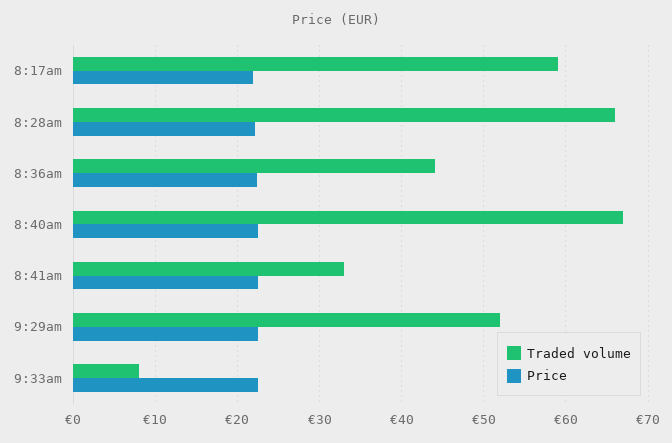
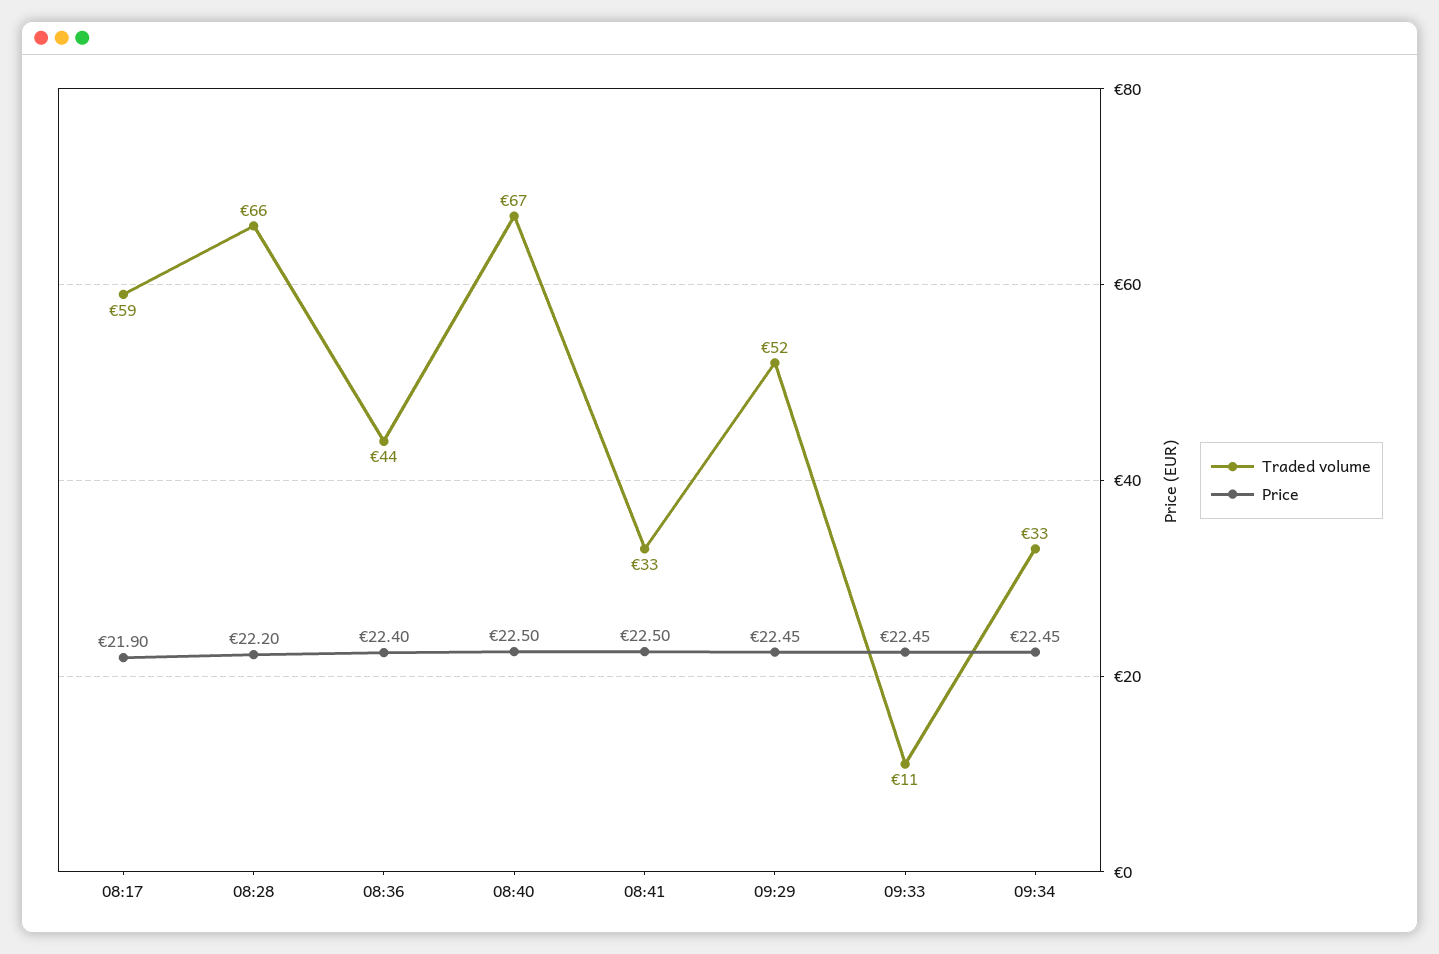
Traded volume, 9:33am: 8 -> 11
Traded volume, 09:34: none -> 33
Price, 09:34: none -> 22.45

